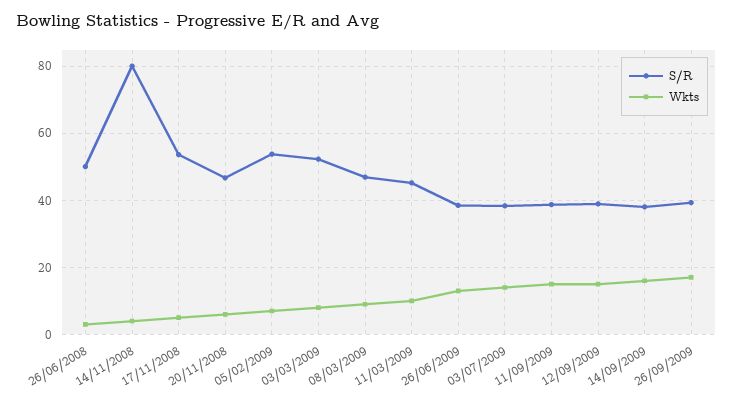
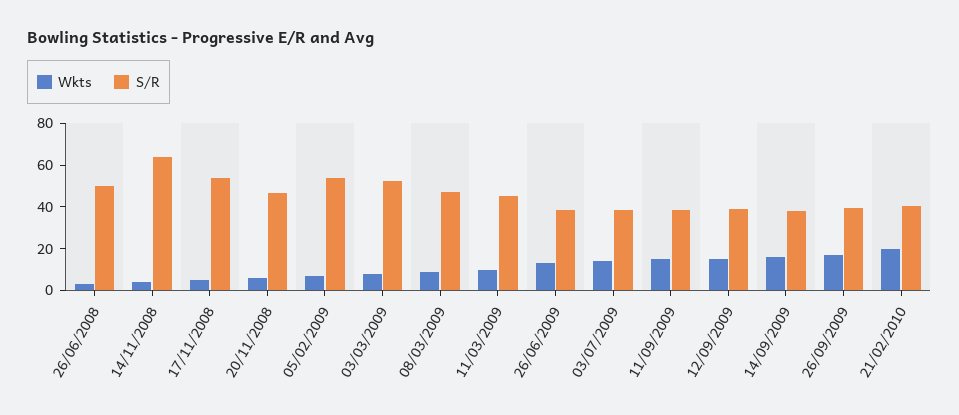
S/R, 14/11/2008: 80 -> 65
Wkts, 21/02/2010: none -> 20
S/R, 21/02/2010: none -> 40

